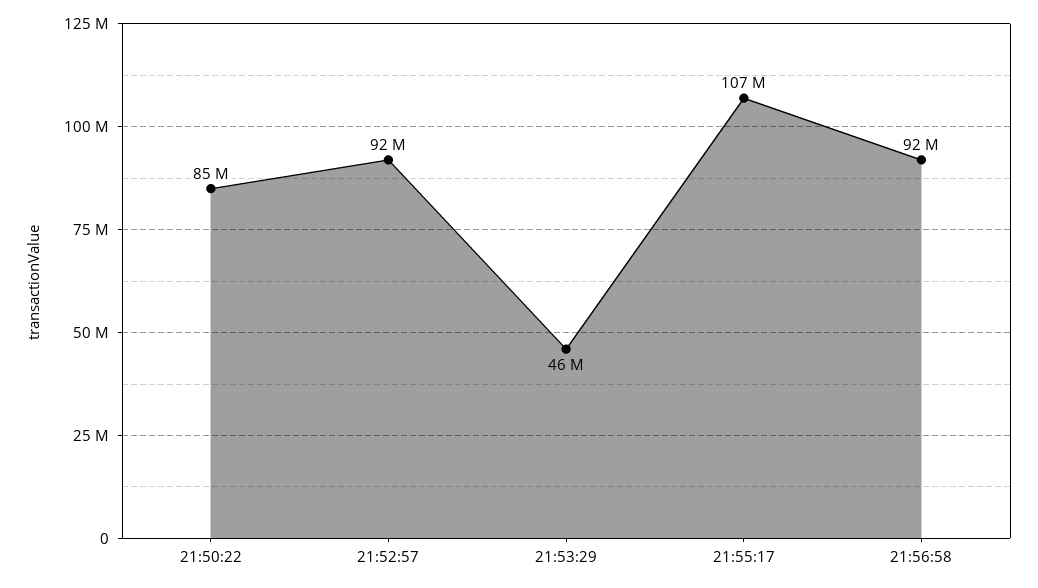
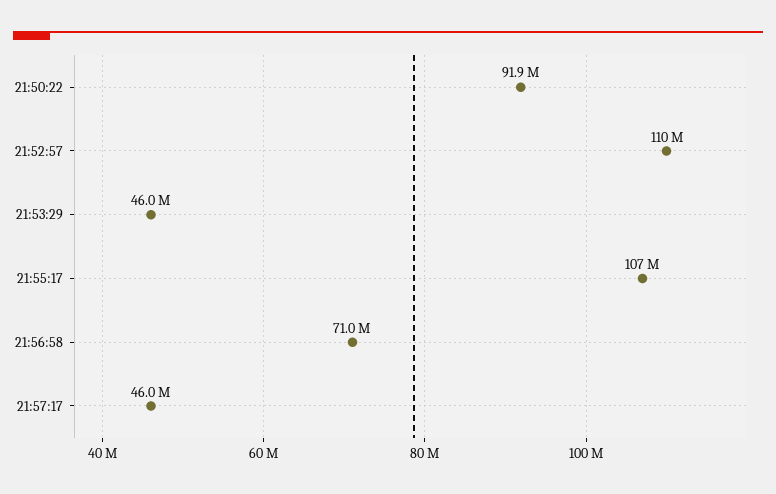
21:50:22: 85000000 -> 91900000
21:52:57: 92000000 -> 110000000
21:56:58: 92000000 -> 71000000
21:57:17: none -> 46000000

